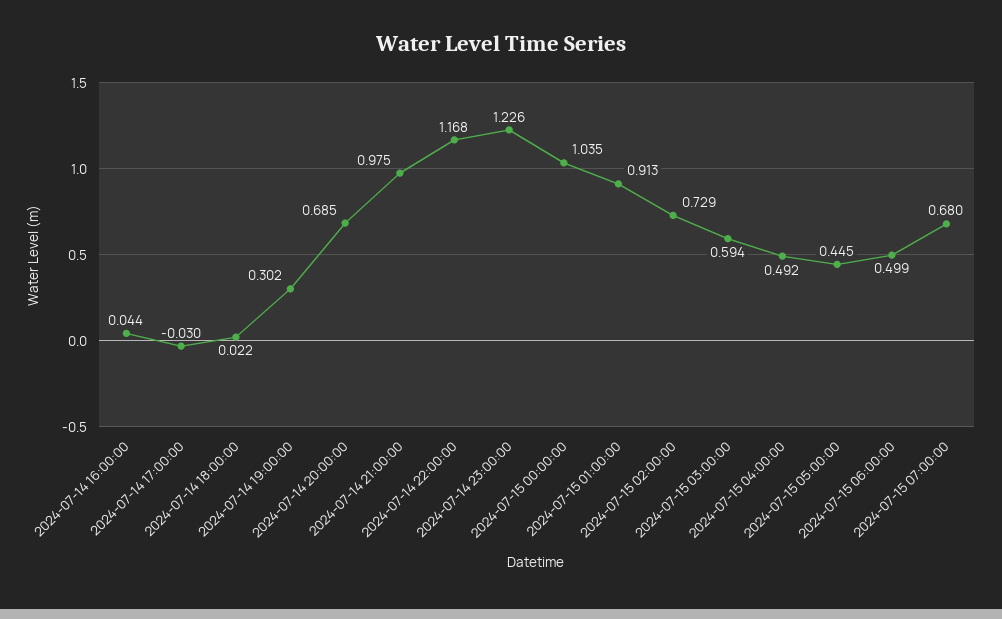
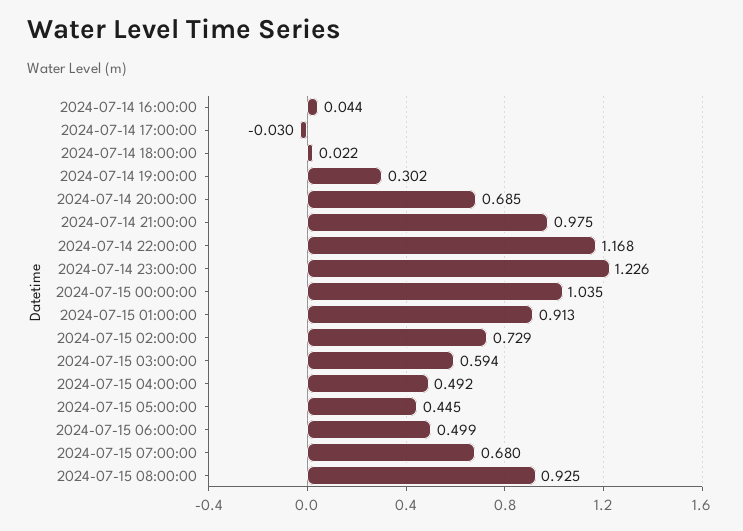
2024-07-15 08:00:00: none -> 0.925

